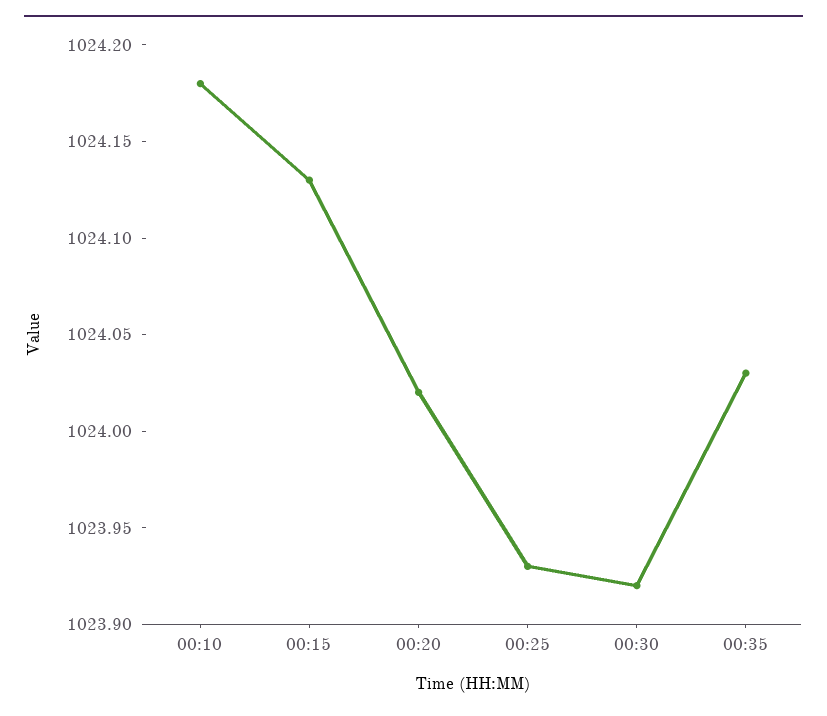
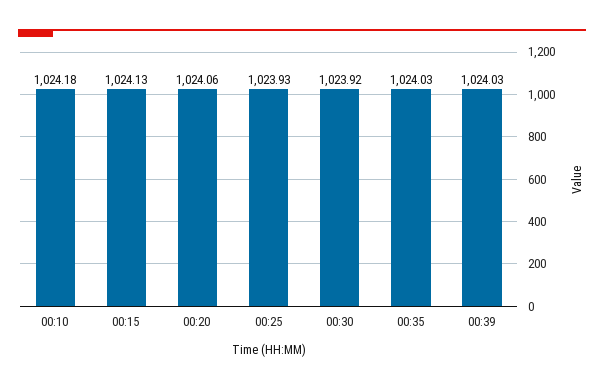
00:20: 1024.02 -> 1024.06
00:39: none -> 1024.03

